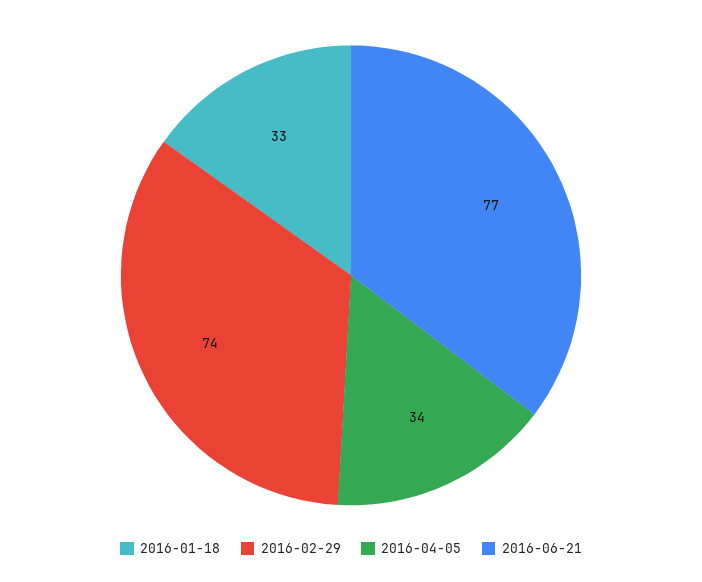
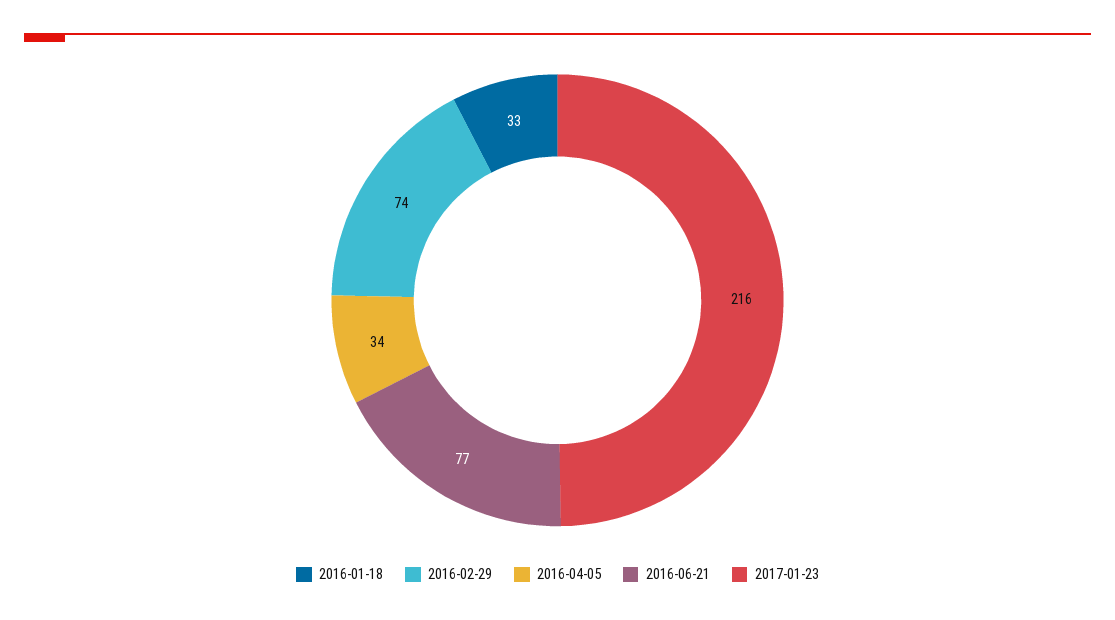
2017-01-23: none -> 216

